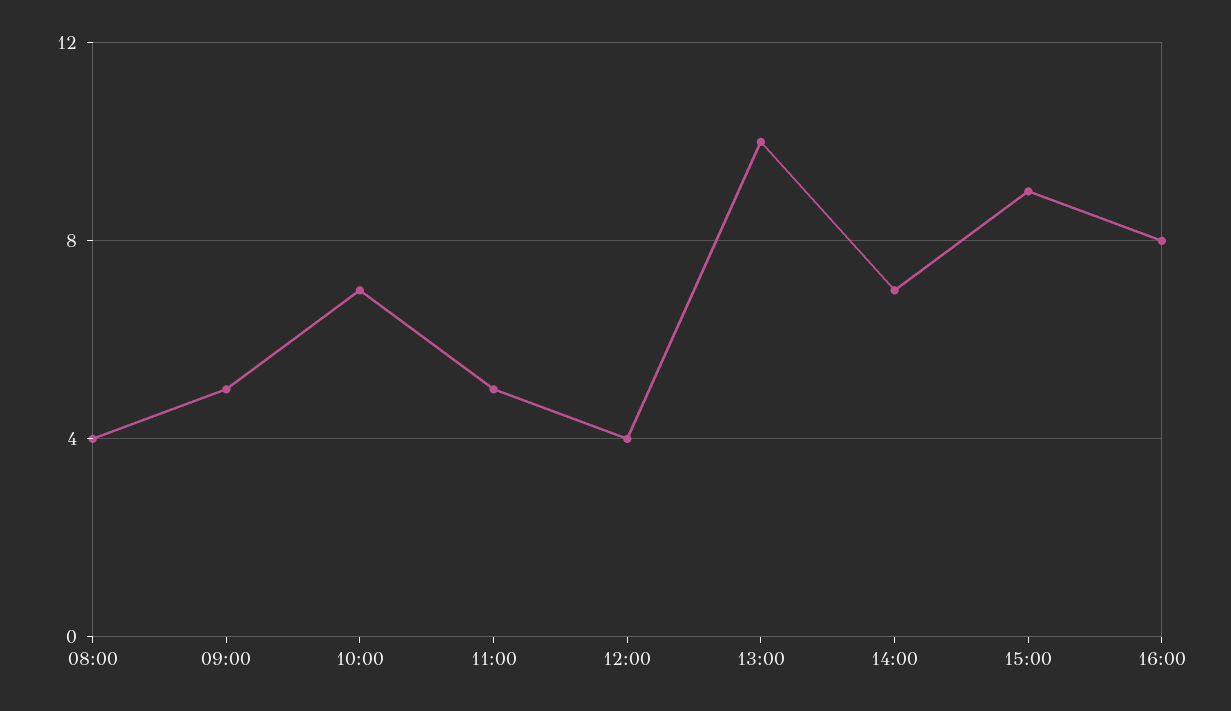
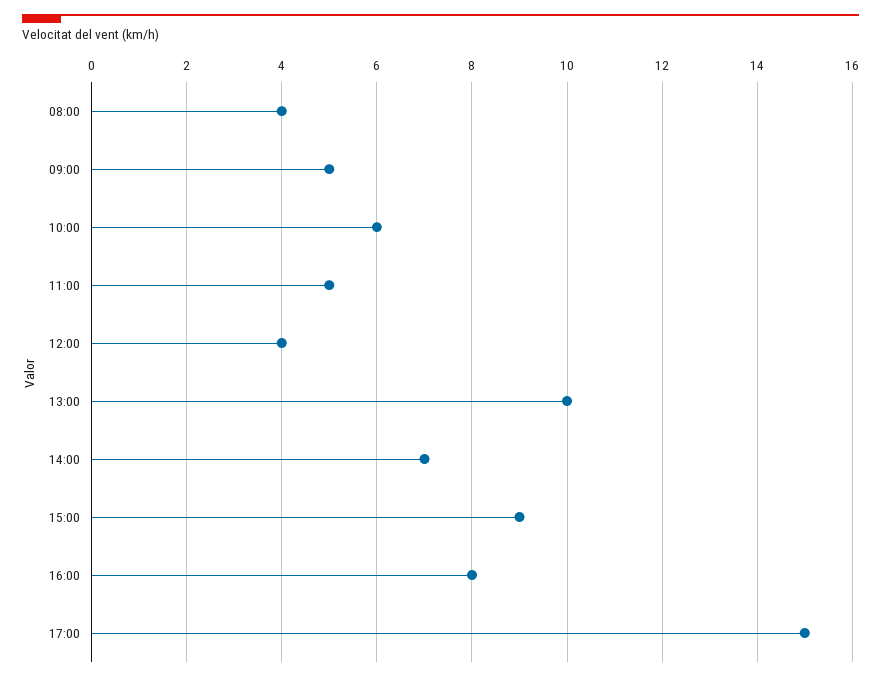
10:00: 7 -> 6
17:00: none -> 15

